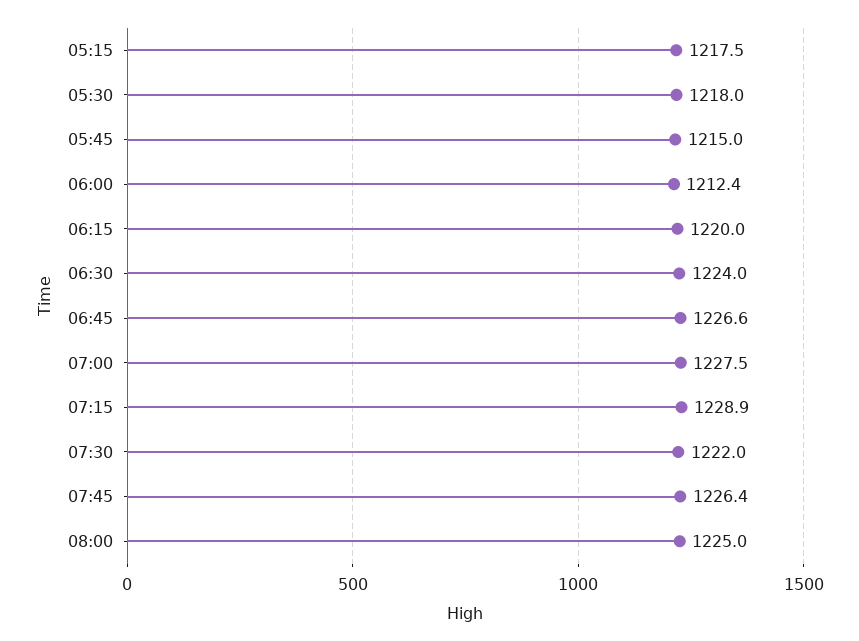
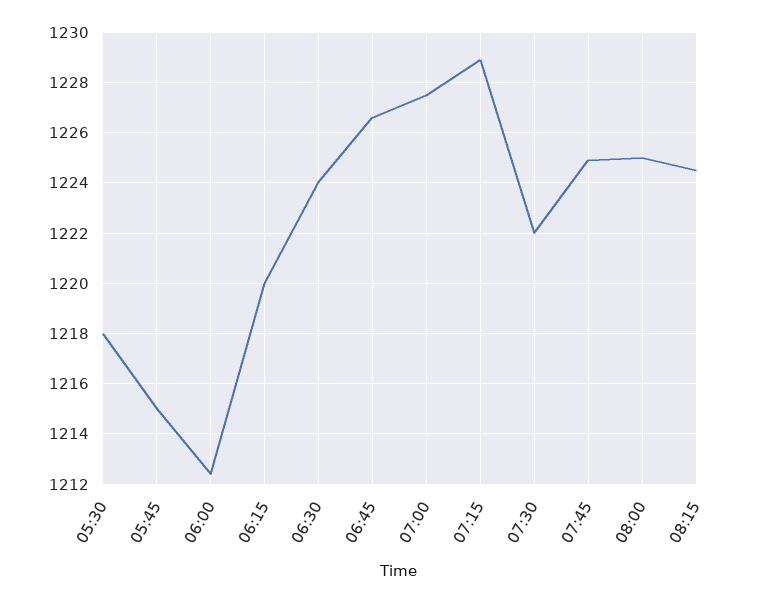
05:15: 1217.5 -> none
07:45: 1226.4 -> 1225
08:15: none -> 1224.5

